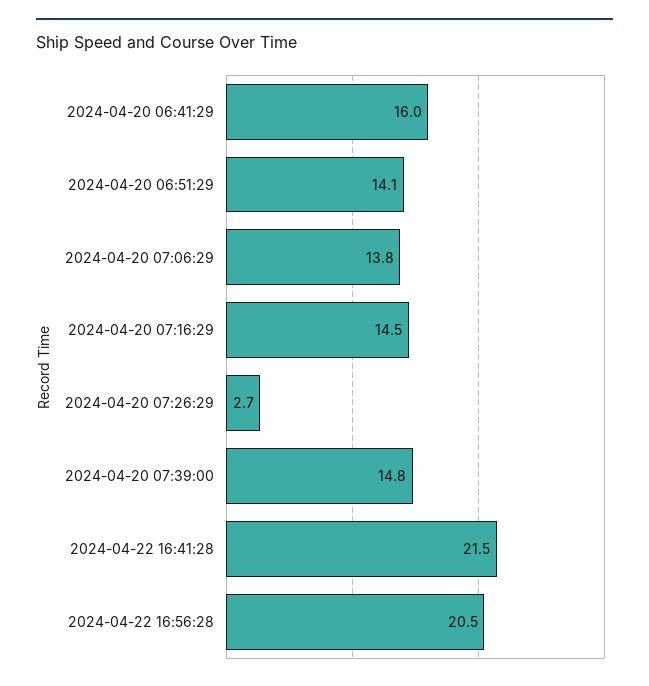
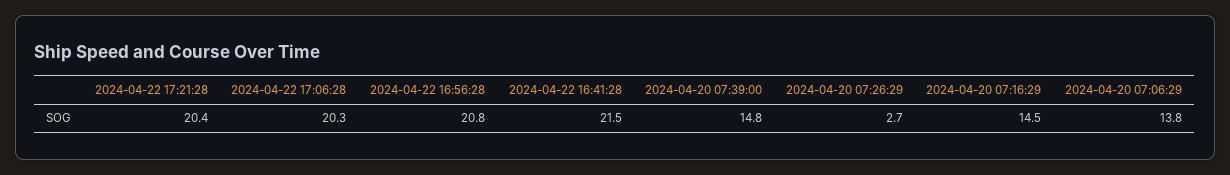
2024-04-20 06:41:29: 16 -> none
2024-04-20 06:51:29: 14.1 -> none
2024-04-22 16:56:28: 20.5 -> 20.8
2024-04-22 17:21:28: none -> 20.4
2024-04-22 17:06:28: none -> 20.3

